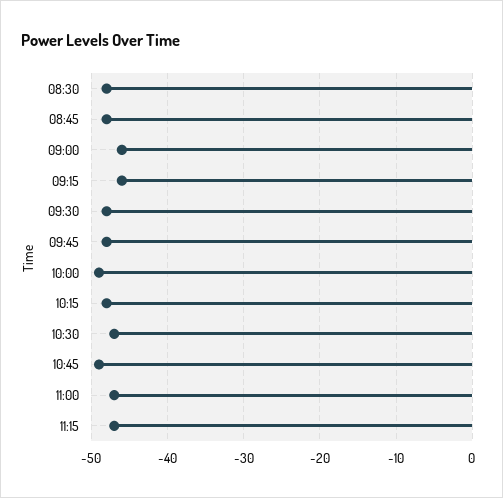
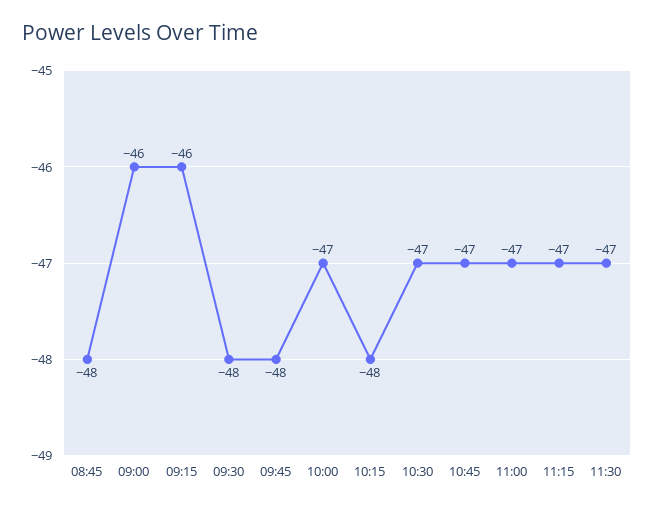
08:30: -48 -> none
10:00: -49 -> -47
10:45: -49 -> -47
11:30: none -> -47

